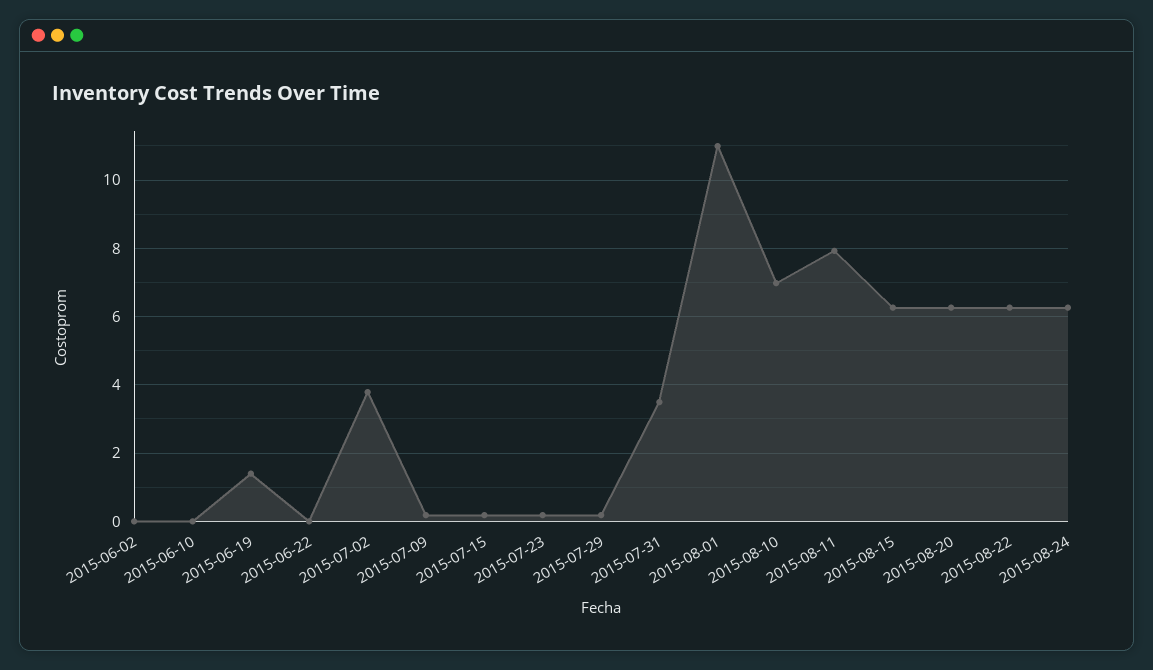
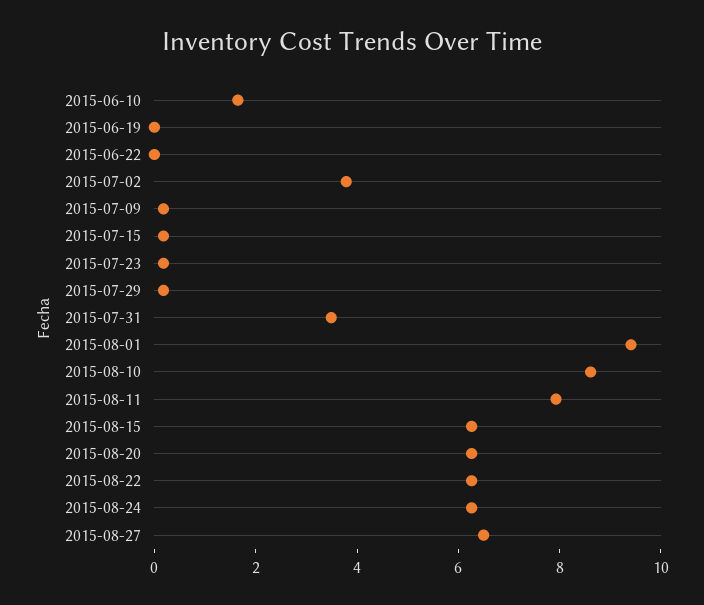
2015-06-02: 0 -> none
2015-06-10: 0 -> 1.5
2015-06-19: 1.4 -> 0
2015-08-01: 11 -> 9.5
2015-08-10: 7 -> 8.5
2015-08-27: none -> 6.5

